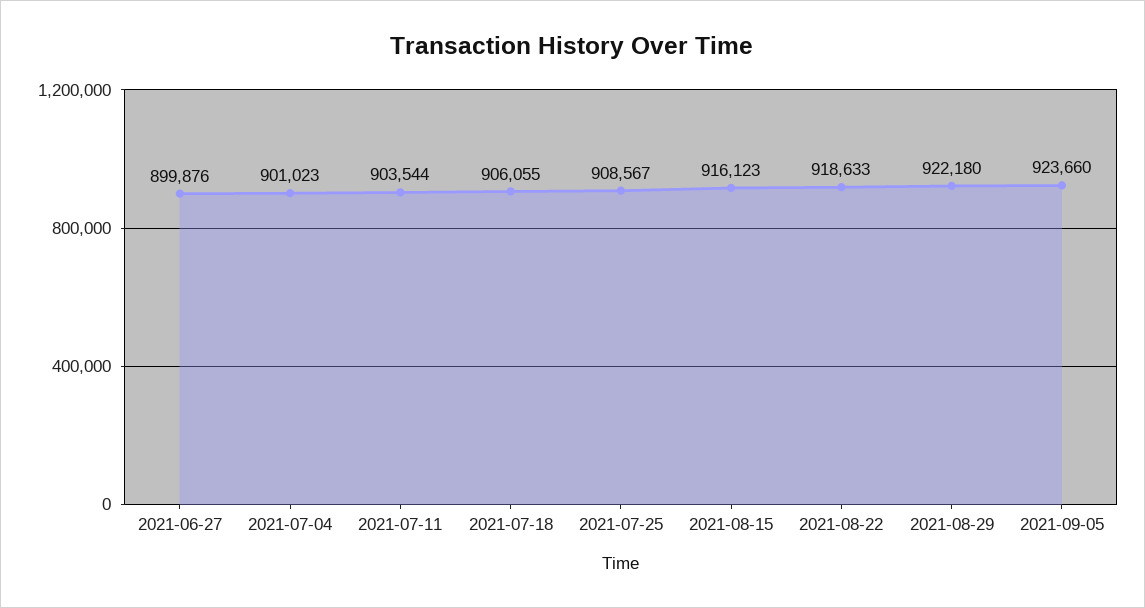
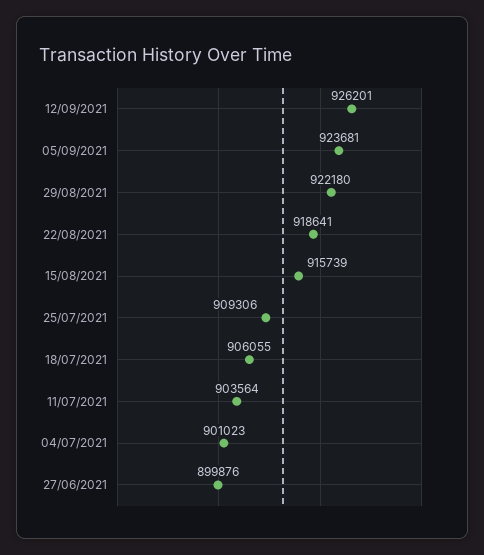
2021-07-11: 903544 -> 903564
2021-07-25: 908567 -> 909306
2021-08-15: 916123 -> 915739
2021-08-22: 918633 -> 918641
2021-09-05: 923660 -> 923681
12/09/2021: none -> 926201

